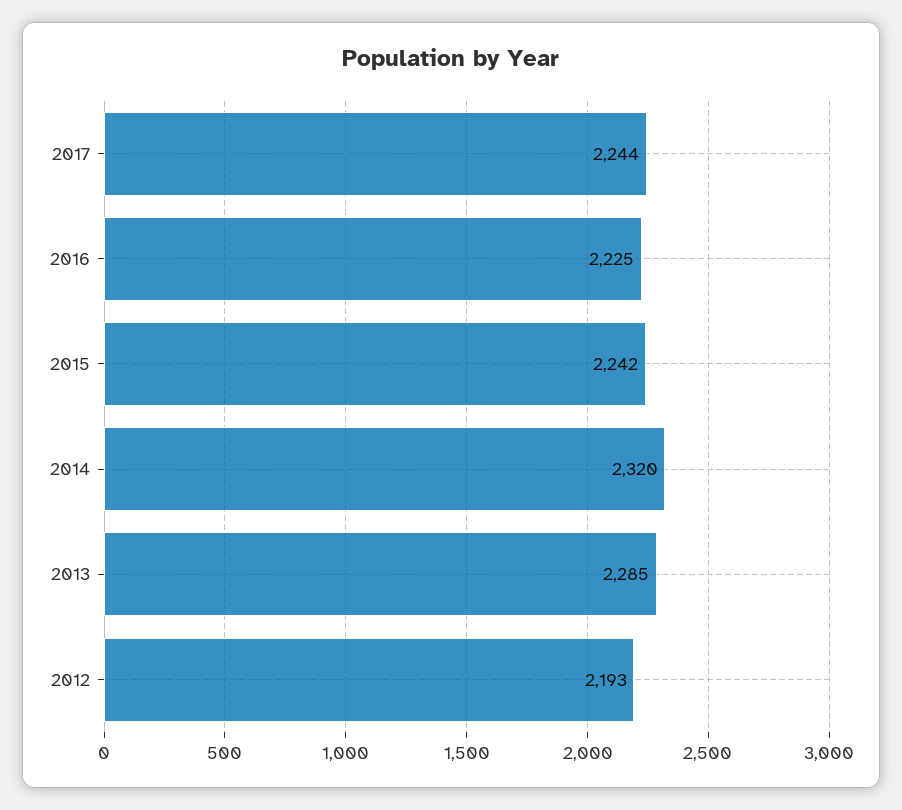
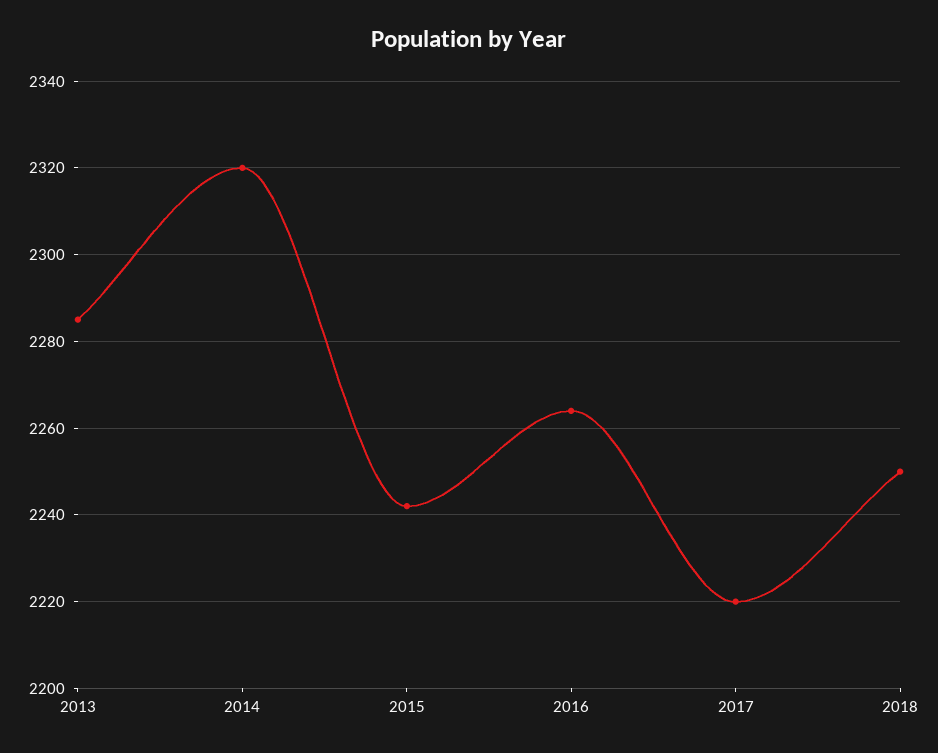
2017: 2244 -> 2220
2016: 2225 -> 2265
2012: 2193 -> none
2018: none -> 2250

